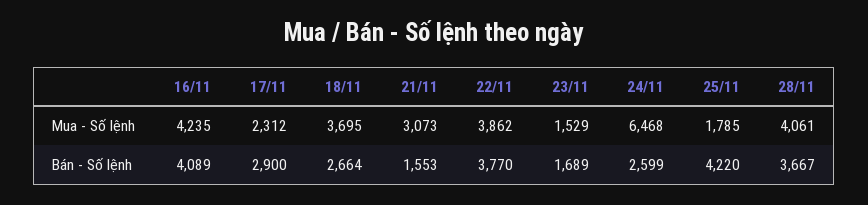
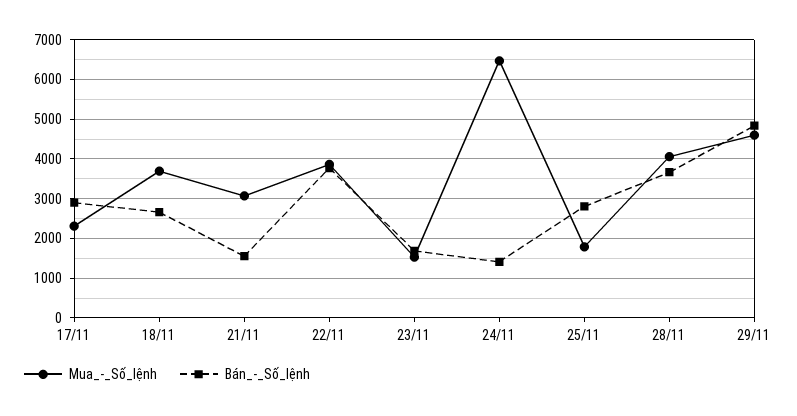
Mua - Số lệnh, 16/11: 4235 -> none
Bán - Số lệnh, 16/11: 4089 -> none
Bán - Số lệnh, 24/11: 2599 -> 1400
Bán - Số lệnh, 25/11: 4220 -> 2800
Mua - Số lệnh, 29/11: none -> 4600
Bán - Số lệnh, 29/11: none -> 4800

